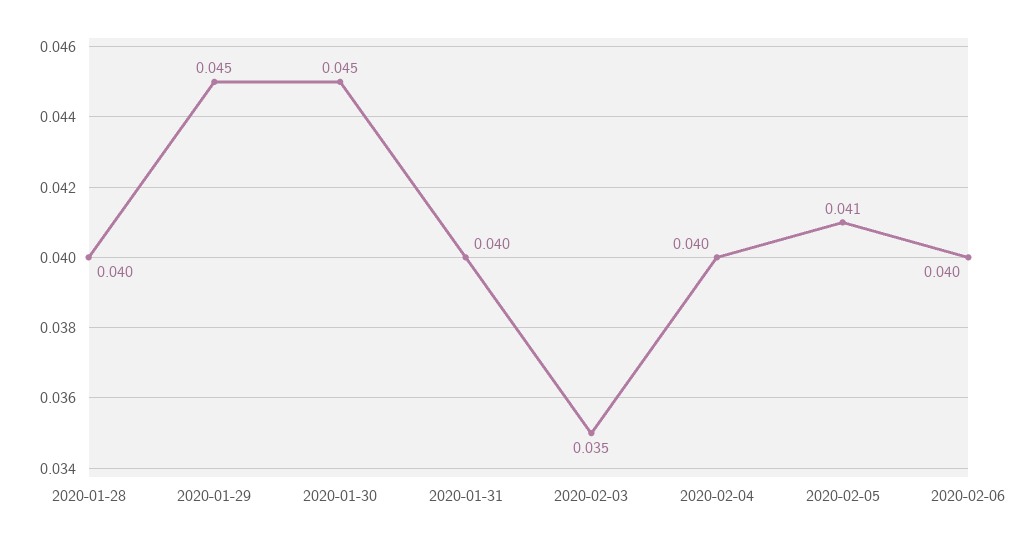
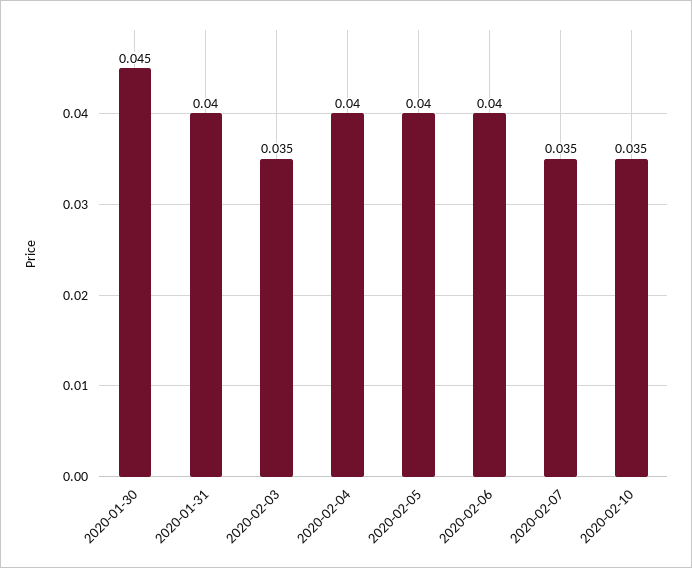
2020-01-28: 0.04 -> none
2020-01-29: 0.045 -> none
2020-02-05: 0.041 -> 0.04
2020-02-07: none -> 0.035
2020-02-10: none -> 0.035

